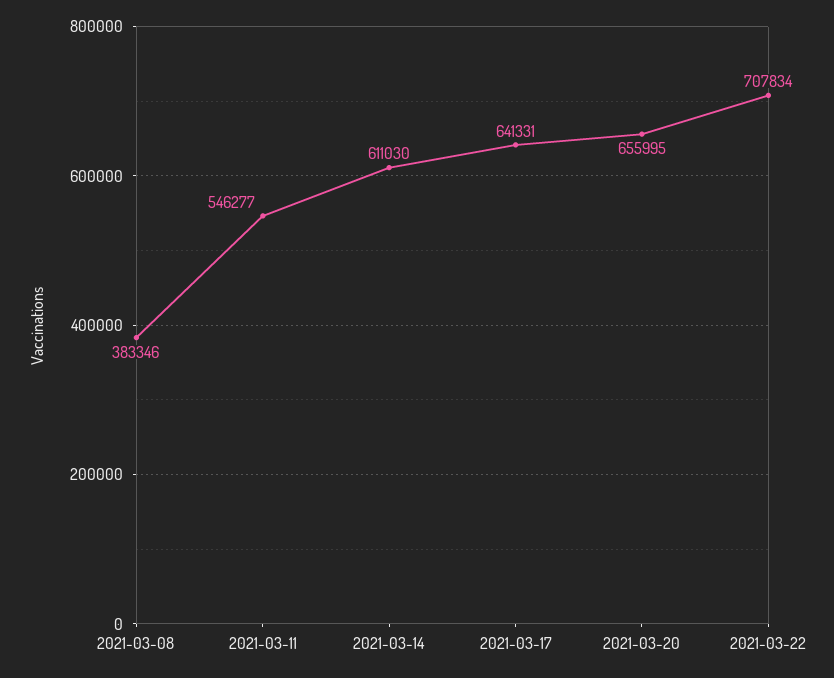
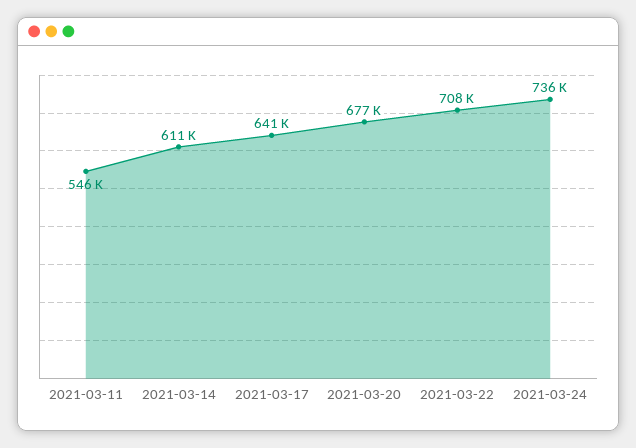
2021-03-08: 383346 -> none
2021-03-20: 655995 -> 677000
2021-03-24: none -> 736000

